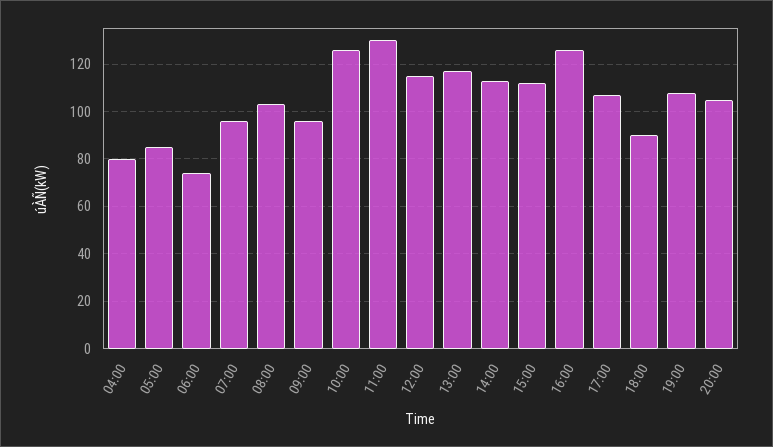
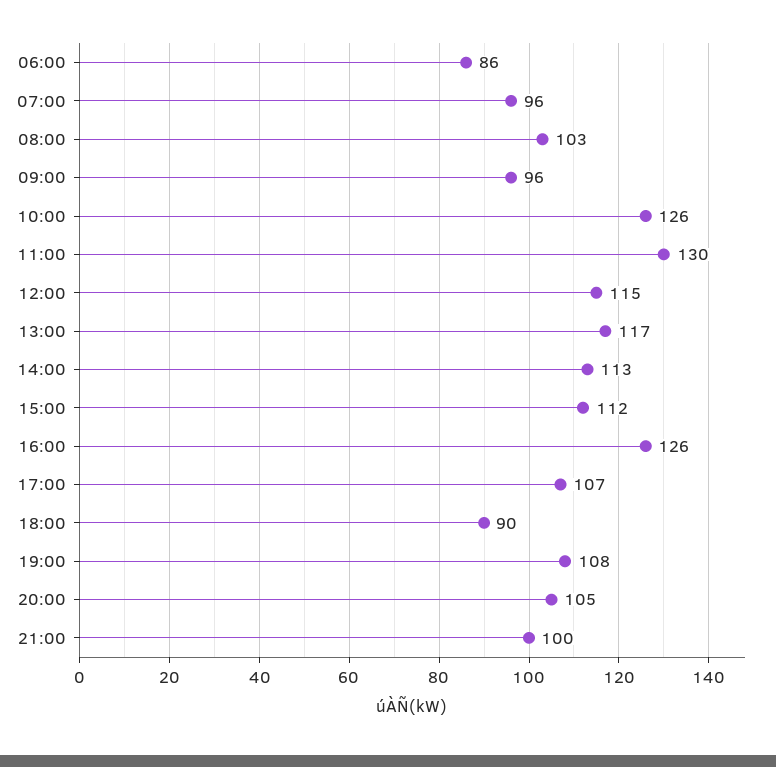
04:00: 80 -> none
05:00: 85 -> none
06:00: 75 -> 86
21:00: none -> 100

